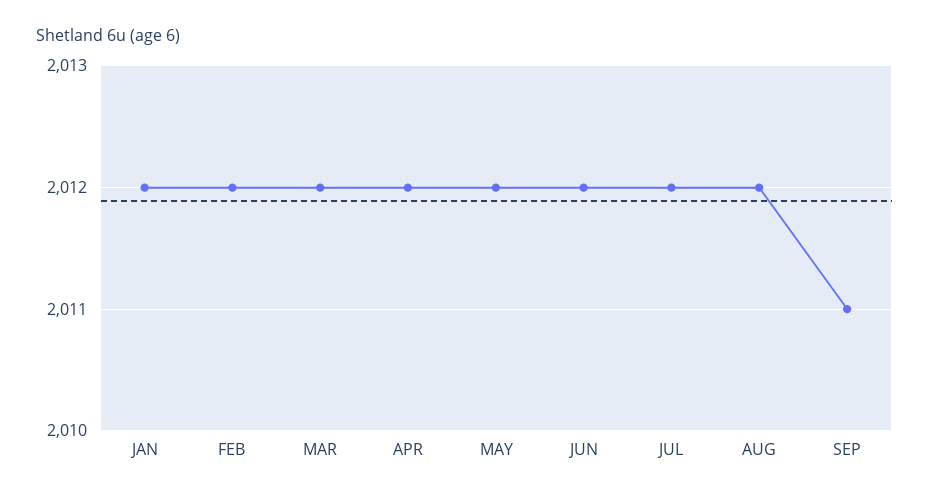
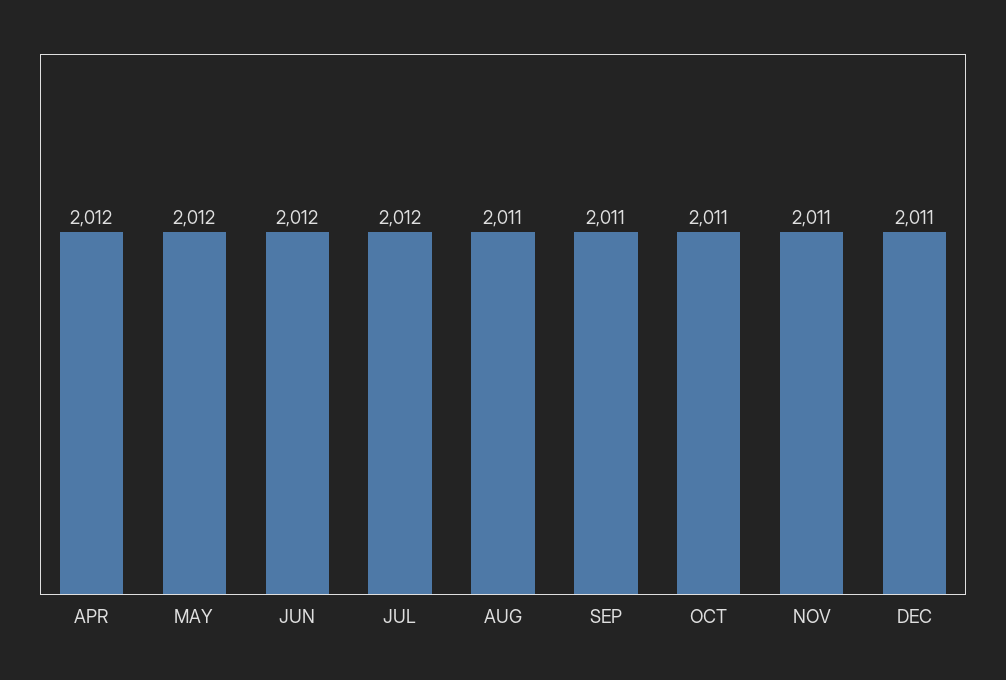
JAN: 2012 -> none
FEB: 2012 -> none
MAR: 2012 -> none
AUG: 2012 -> 2011
OCT: none -> 2011
NOV: none -> 2011
DEC: none -> 2011

